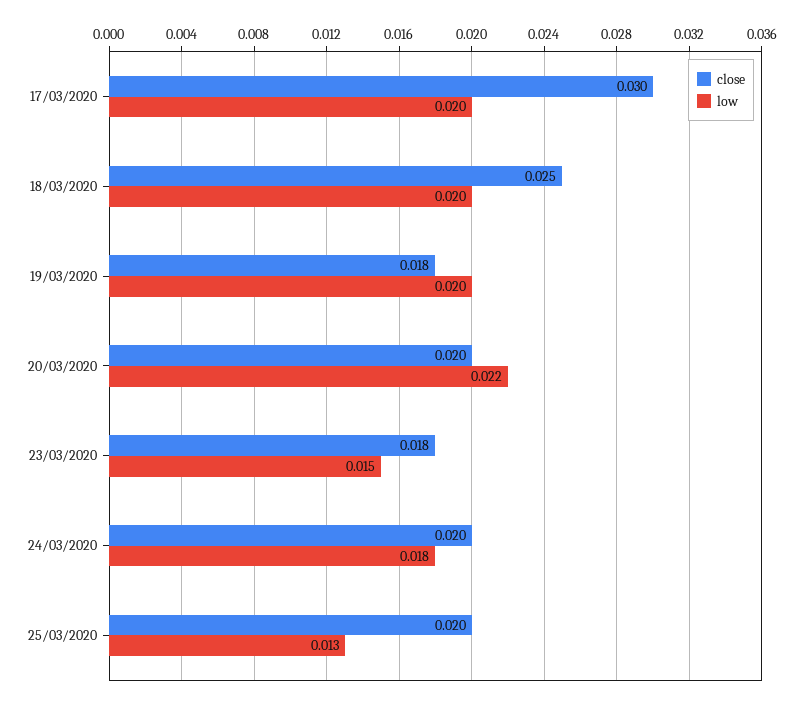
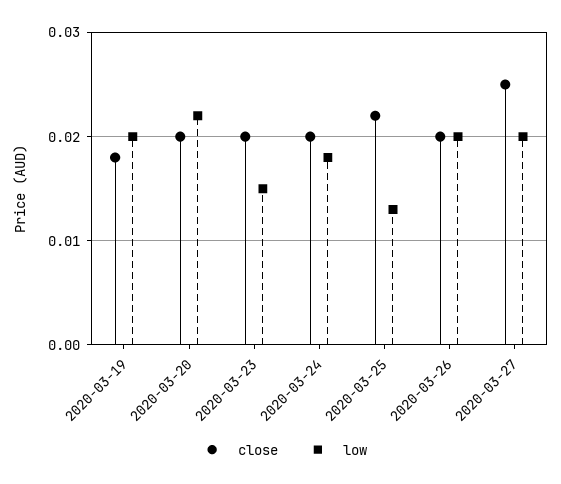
close, 17/03/2020: 0.03 -> none
low, 17/03/2020: 0.02 -> none
close, 18/03/2020: 0.025 -> none
low, 18/03/2020: 0.02 -> none
close, 23/03/2020: 0.018 -> 0.02
close, 25/03/2020: 0.02 -> 0.022
close, 2020-03-26: none -> 0.02
low, 2020-03-26: none -> 0.02
close, 2020-03-27: none -> 0.025
low, 2020-03-27: none -> 0.02

